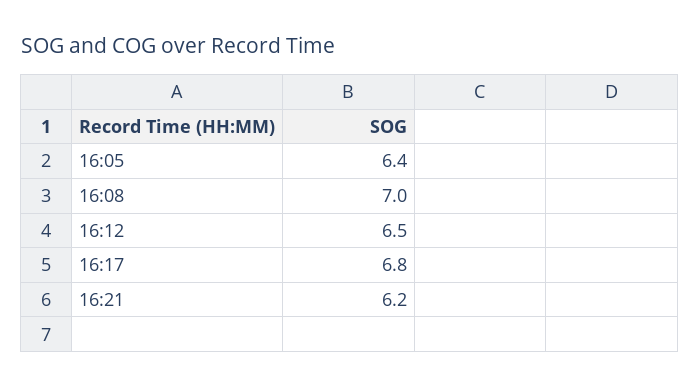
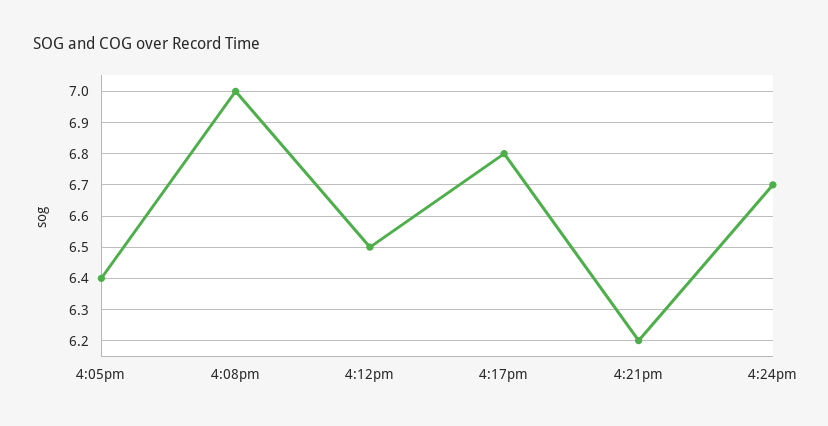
4:24pm: none -> 6.7

